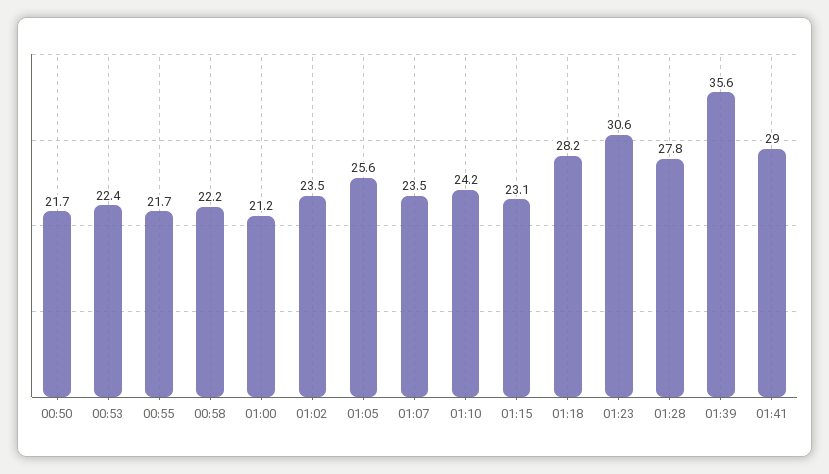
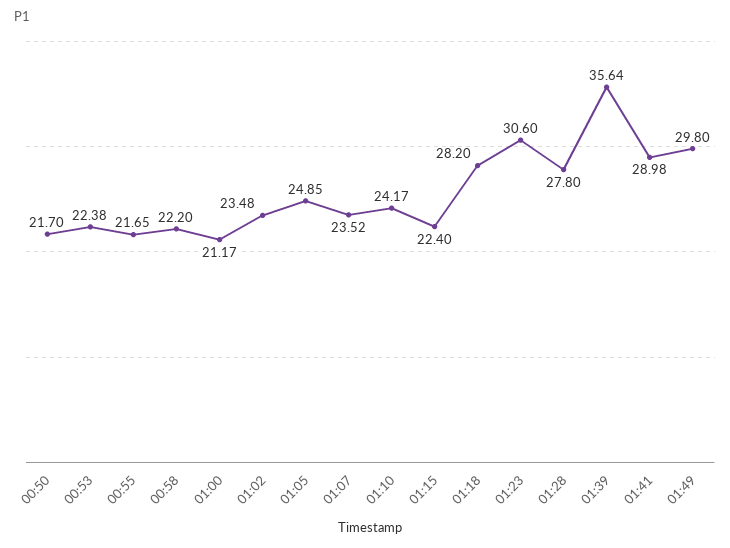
01:05: 25.6 -> 24.85
01:15: 23.1 -> 22.4
01:49: none -> 29.8

